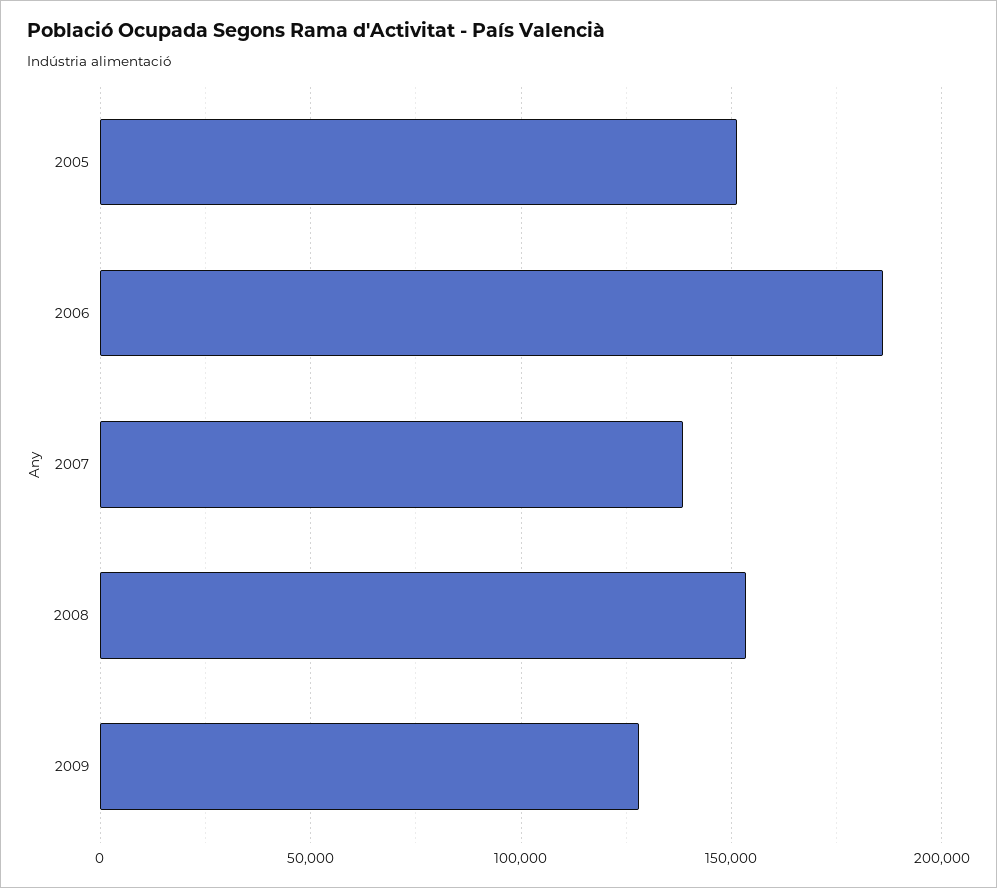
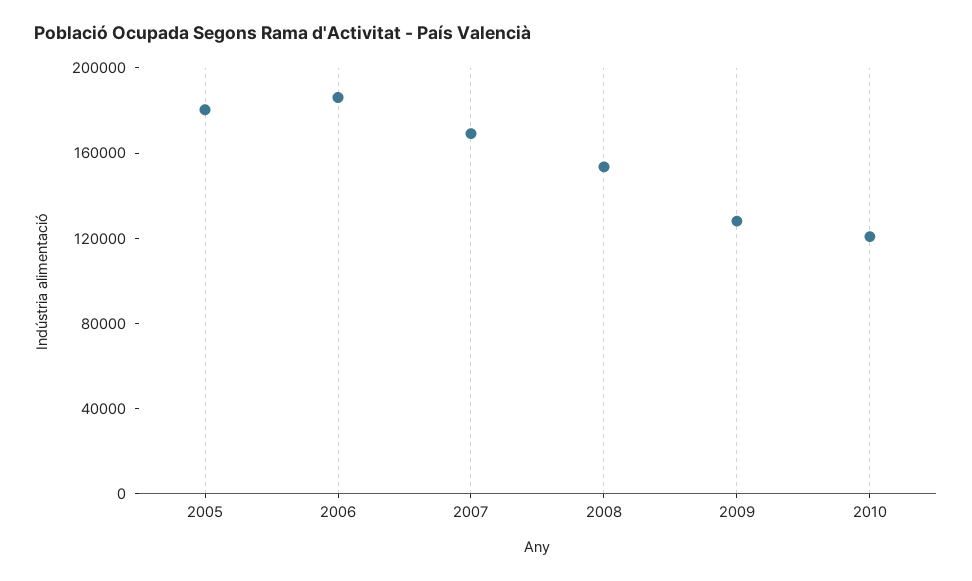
2005: 150000 -> 180000
2007: 140000 -> 170000
2010: none -> 120000

